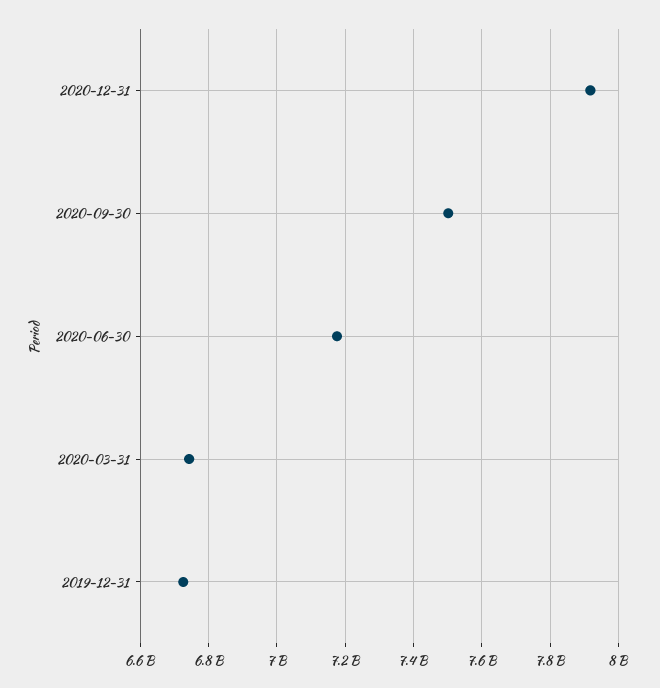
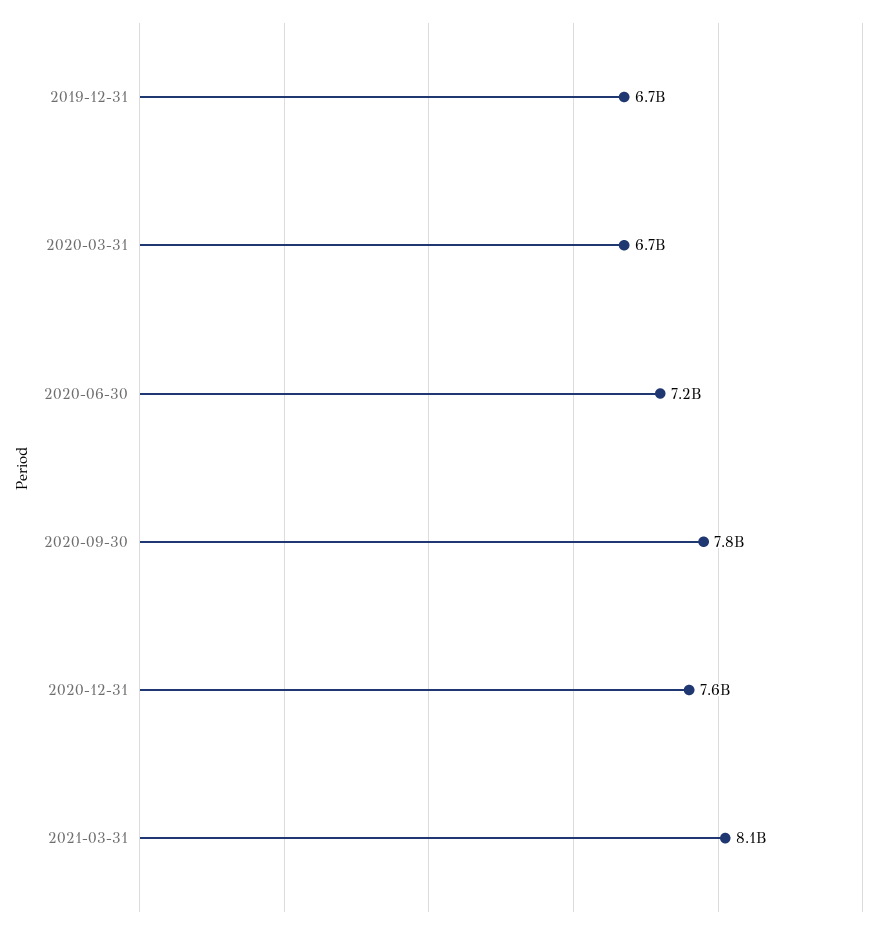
2020-12-31: 7920000000 -> 7600000000
2020-09-30: 7500000000 -> 7800000000
2021-03-31: none -> 8100000000

